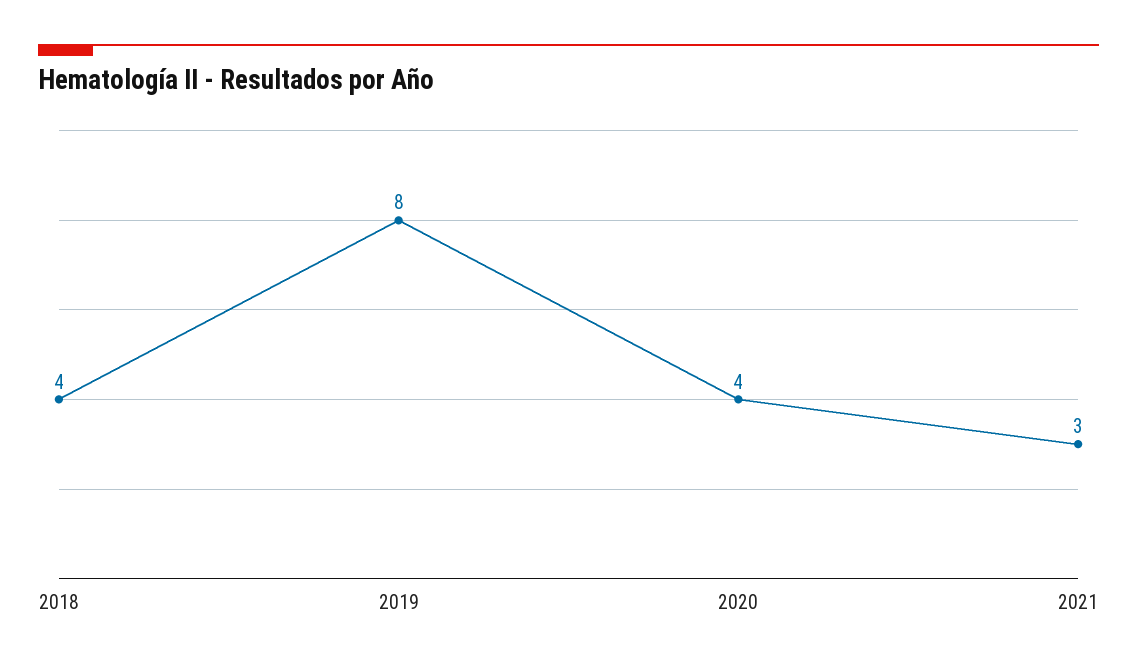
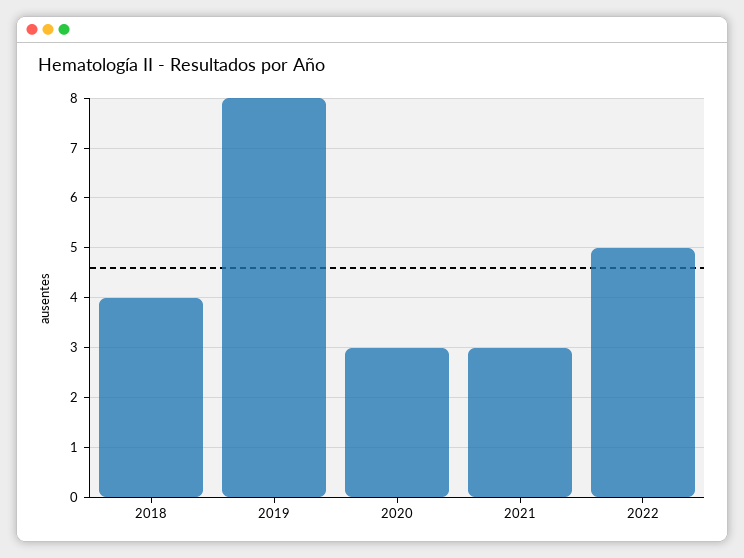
2020: 4 -> 3
2022: none -> 5

